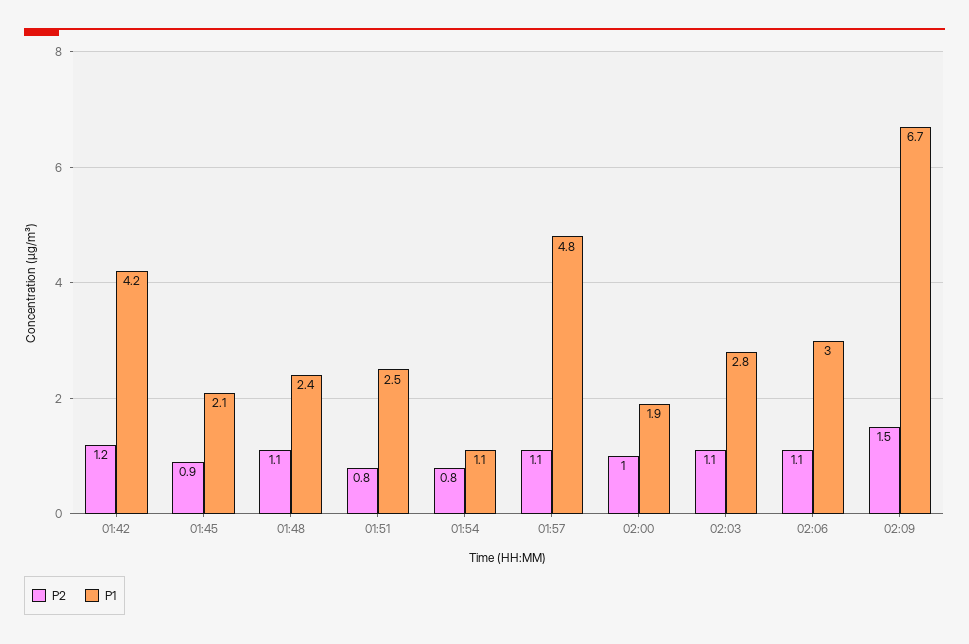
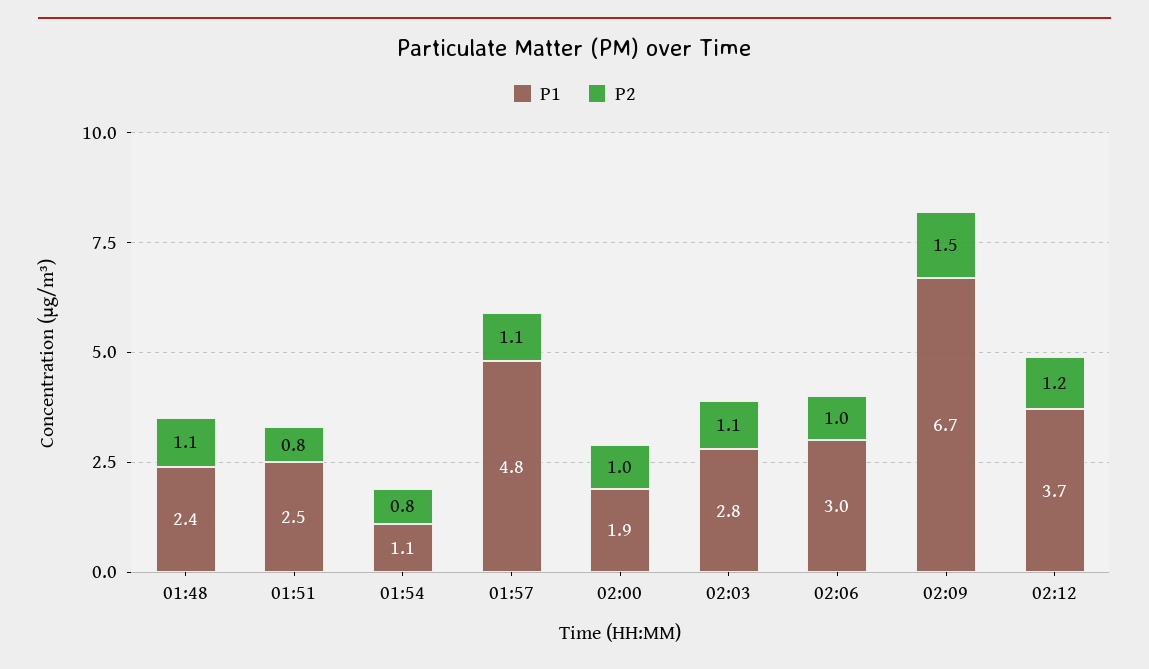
P2, 01:42: 1.2 -> none
P1, 01:42: 4.2 -> none
P2, 01:45: 0.9 -> none
P1, 01:45: 2.1 -> none
P2, 02:06: 1.1 -> 1
P1, 02:12: none -> 3.7
P2, 02:12: none -> 1.2

